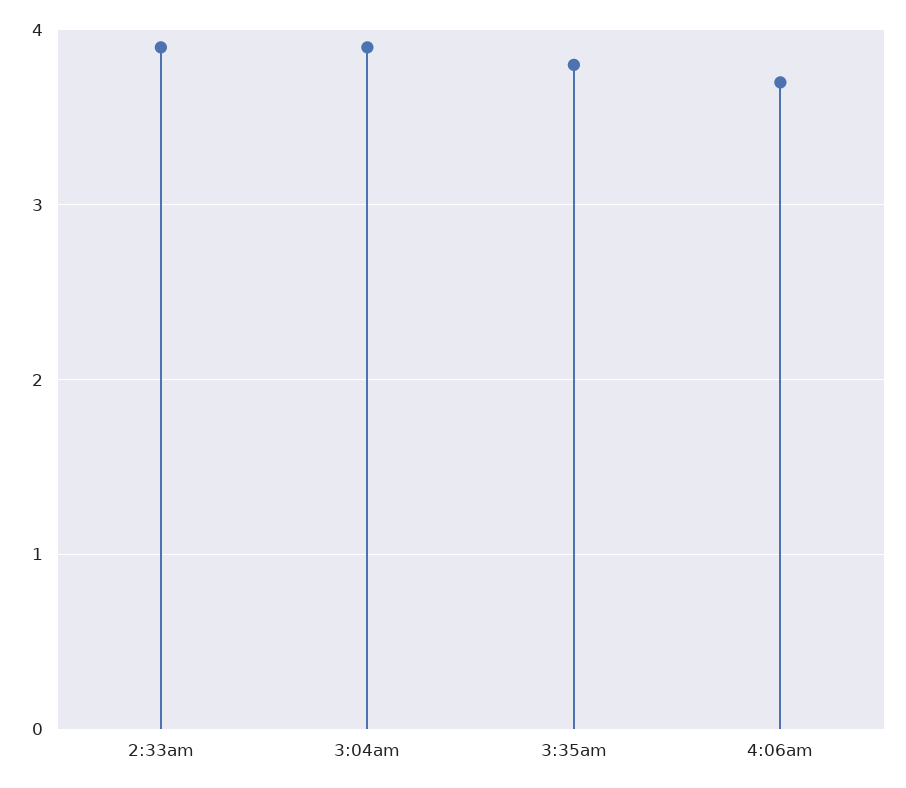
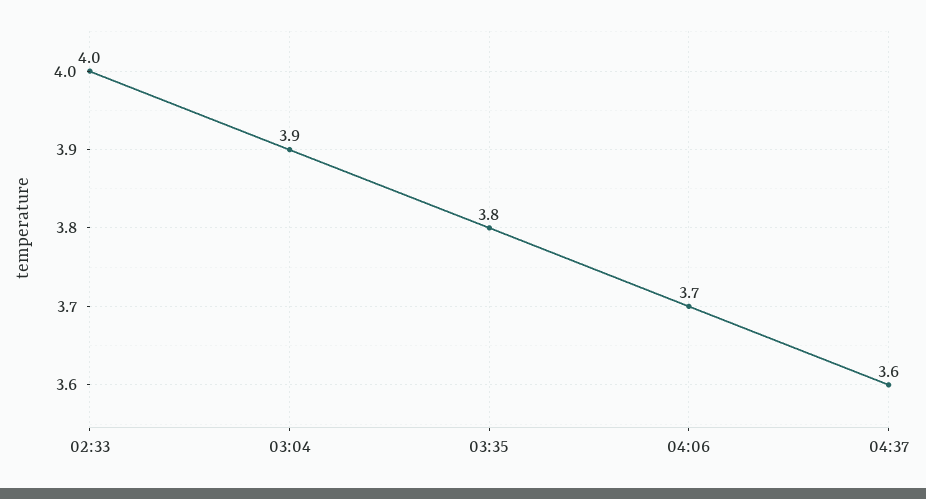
2:33am: 3.9 -> 4
04:37: none -> 3.6

